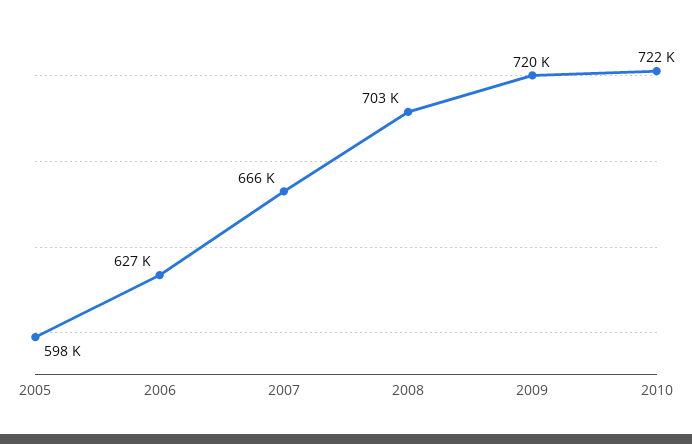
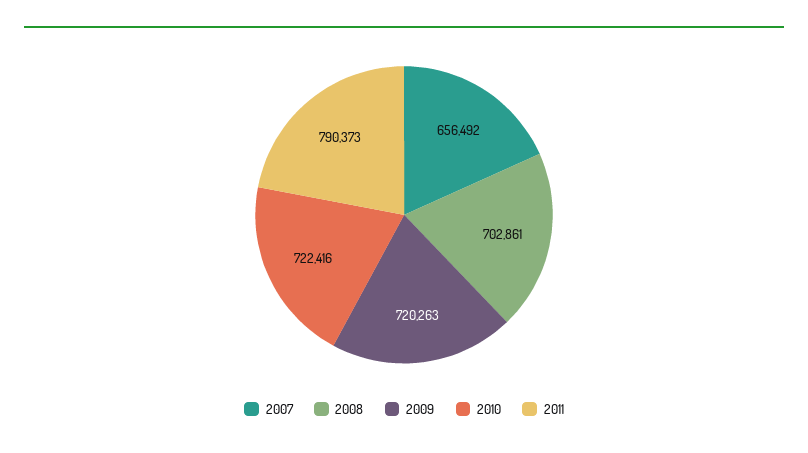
2005: 598000 -> none
2006: 627000 -> none
2007: 666000 -> 656492
2011: none -> 790373

